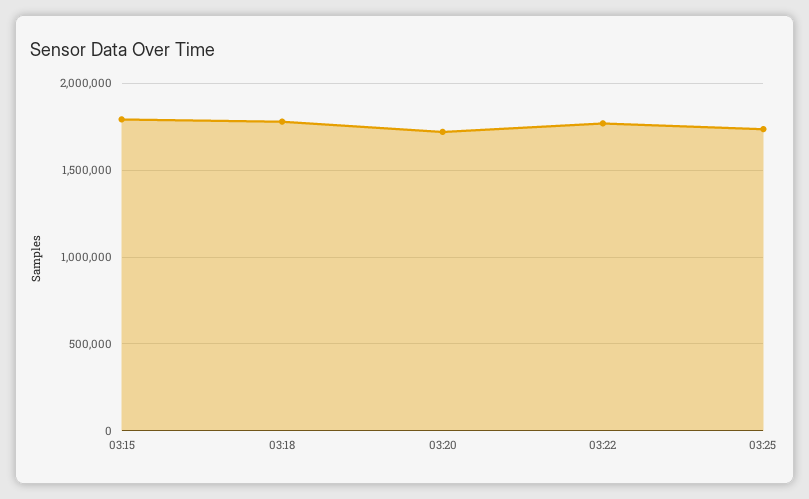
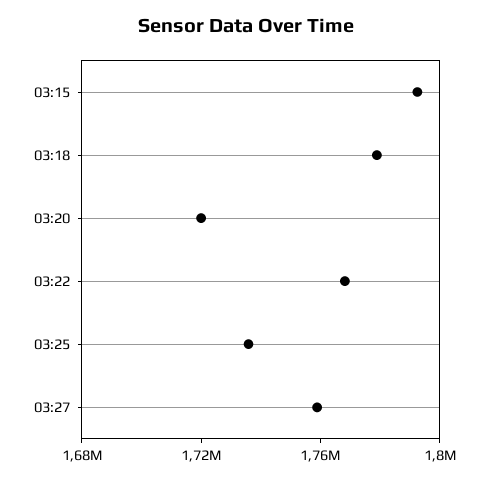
03:27: none -> 1760000

